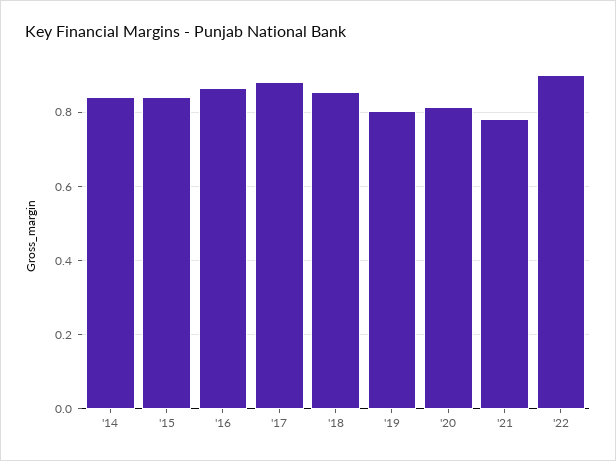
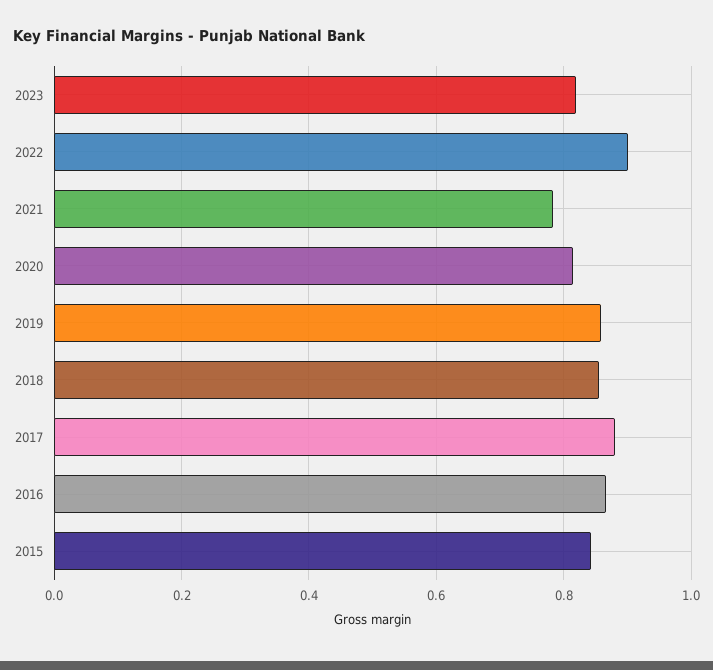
'14: 0.84 -> none
'19: 0.8 -> 0.86
2023: none -> 0.82

